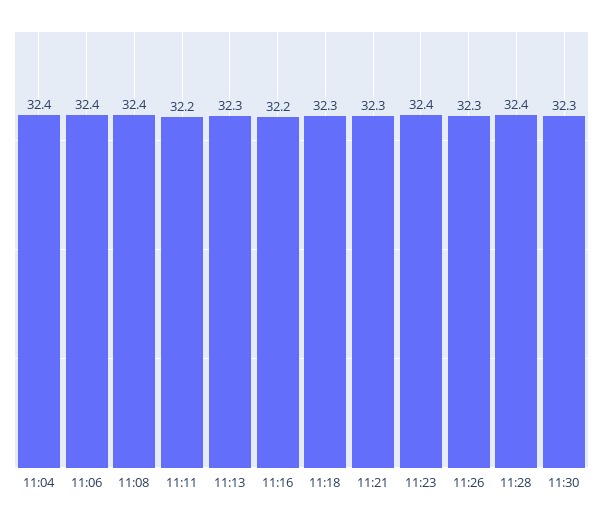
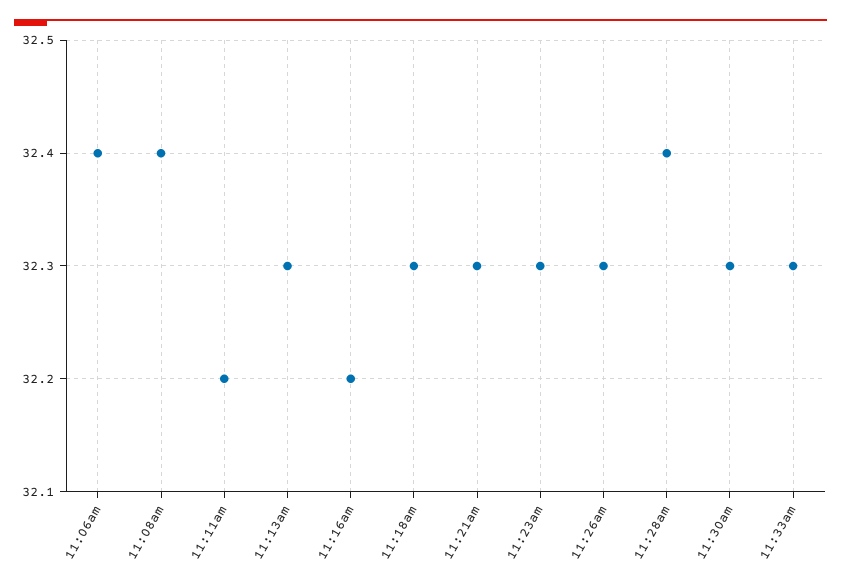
11:04: 32.4 -> none
11:23: 32.4 -> 32.3
11:33am: none -> 32.3

